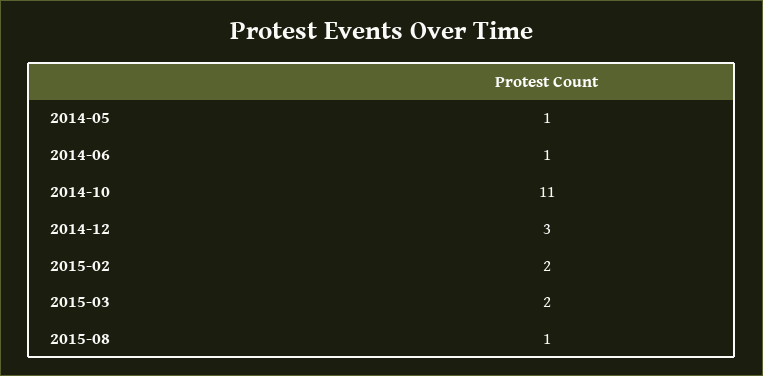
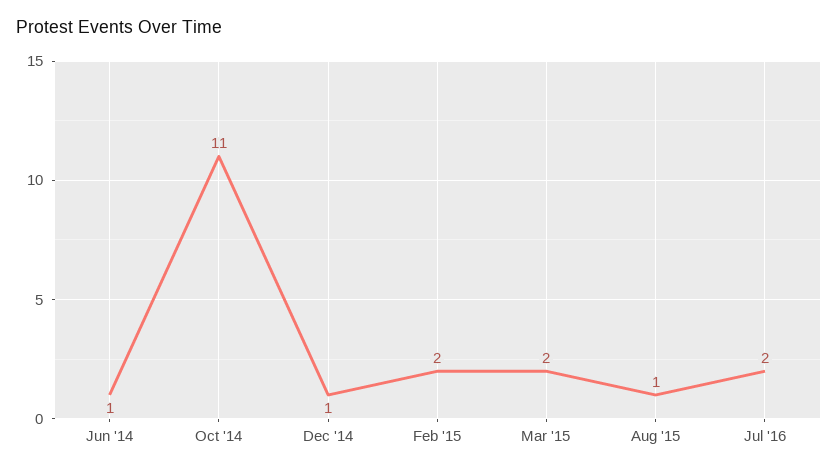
2014-05: 1 -> none
2014-12: 3 -> 1
Jul '16: none -> 2

